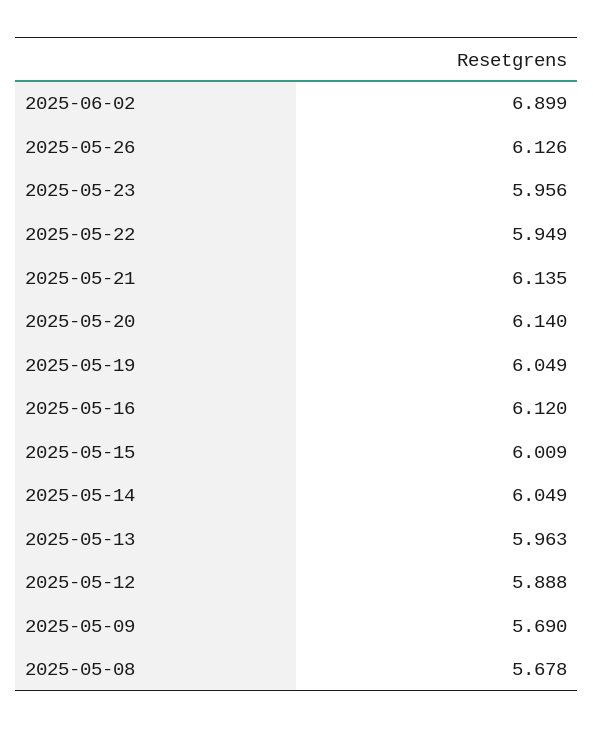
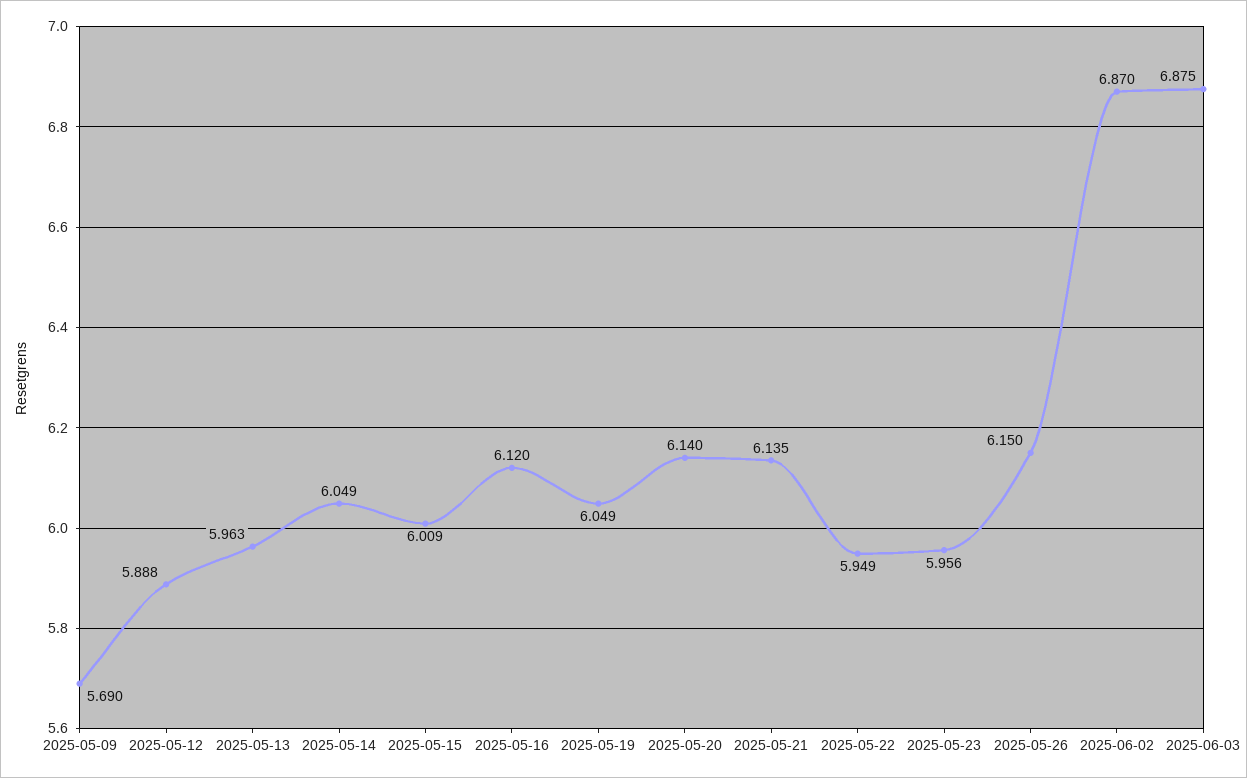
2025-06-02: 6.899 -> 6.87
2025-05-26: 6.126 -> 6.15
2025-05-08: 5.678 -> none
2025-06-03: none -> 6.875

